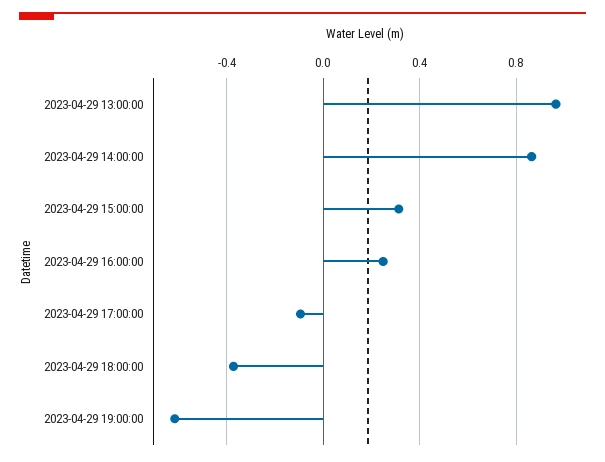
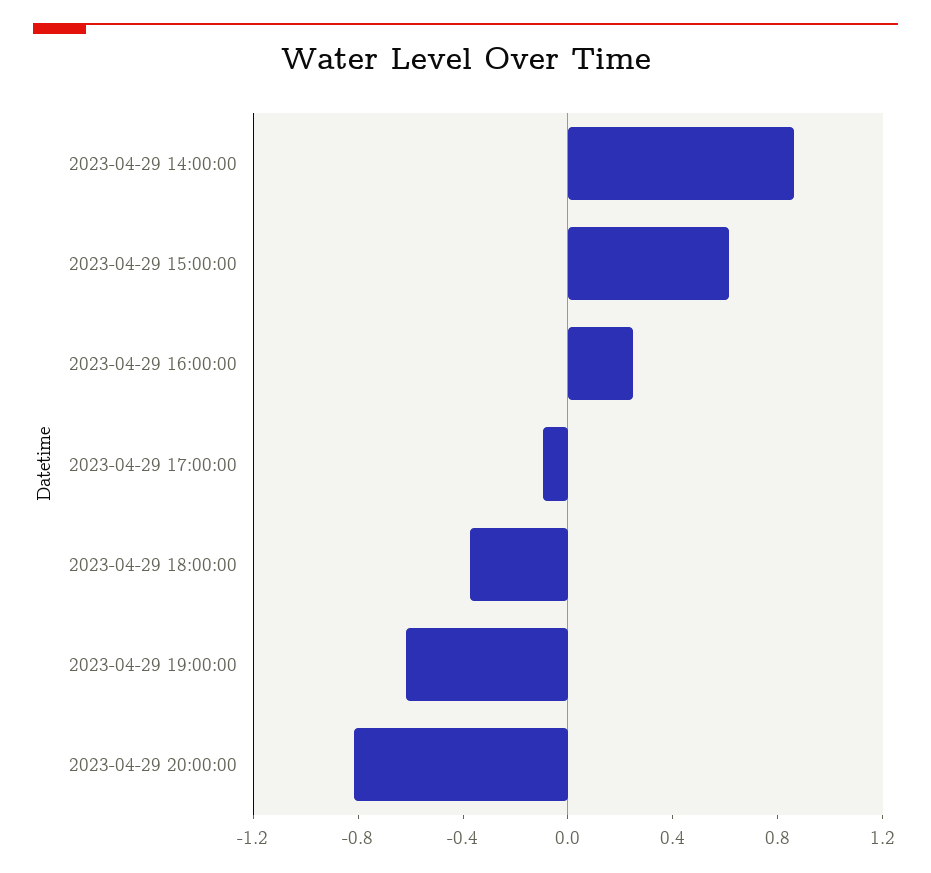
2023-04-29 13:00:00: 0.95 -> none
2023-04-29 15:00:00: 0.3 -> 0.6
2023-04-29 20:00:00: none -> -0.8

